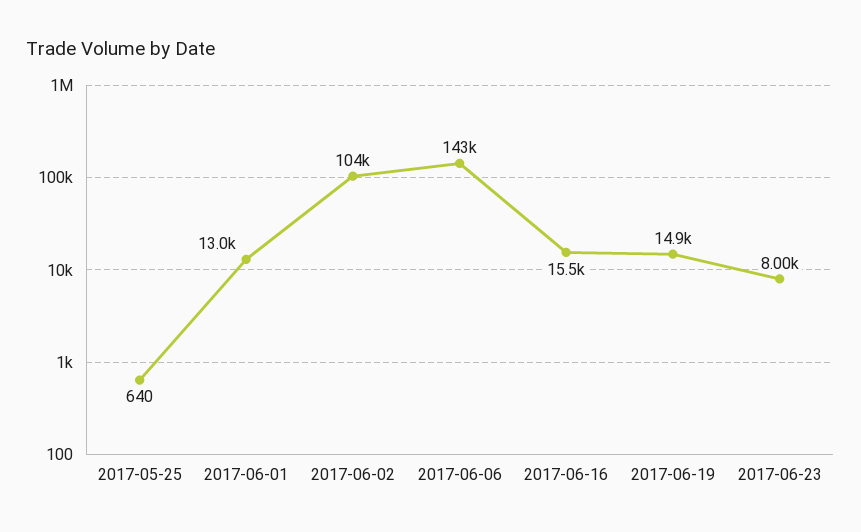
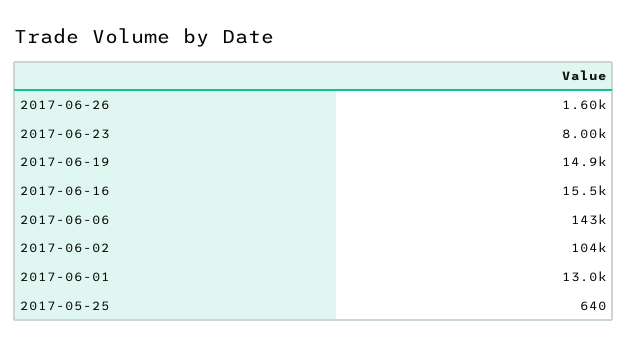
2017-06-26: none -> 1600

